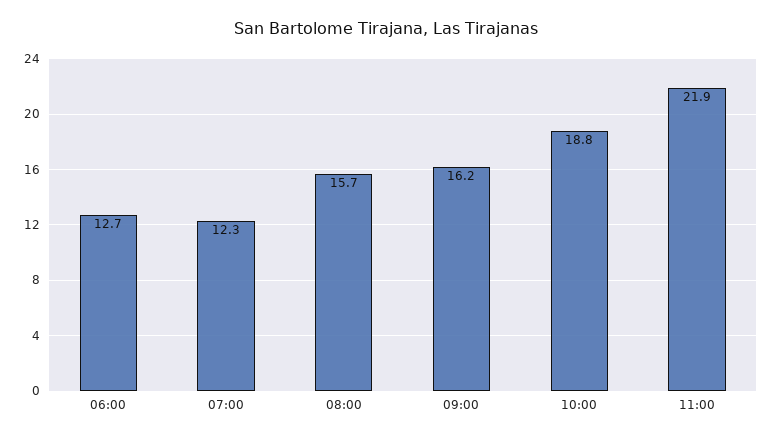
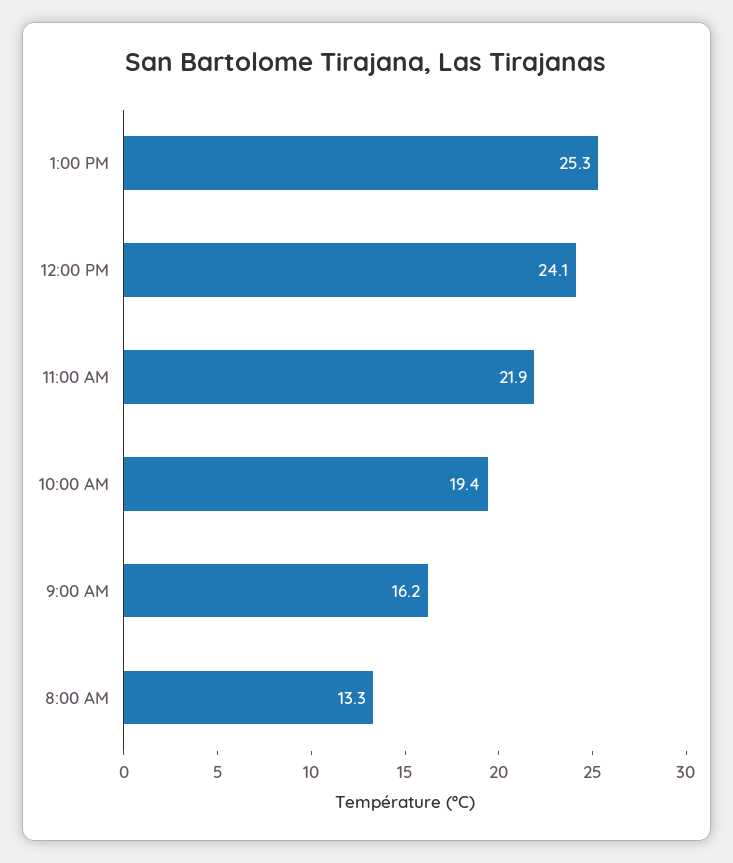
06:00: 12.7 -> none
07:00: 12.3 -> none
08:00: 15.7 -> 13.3
10:00: 18.8 -> 19.4
1:00 PM: none -> 25.3
12:00 PM: none -> 24.1

